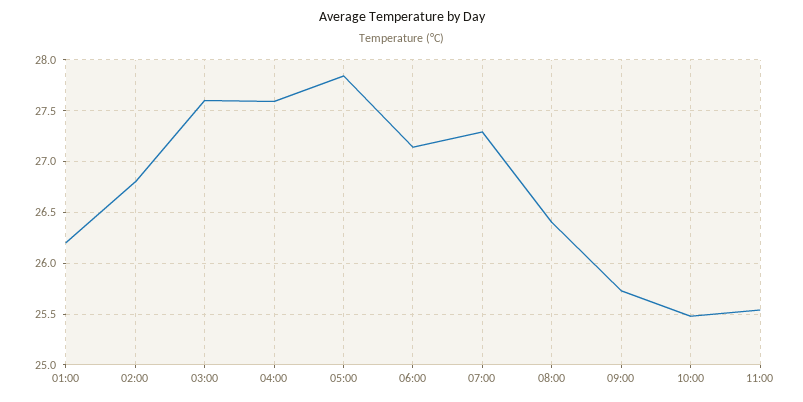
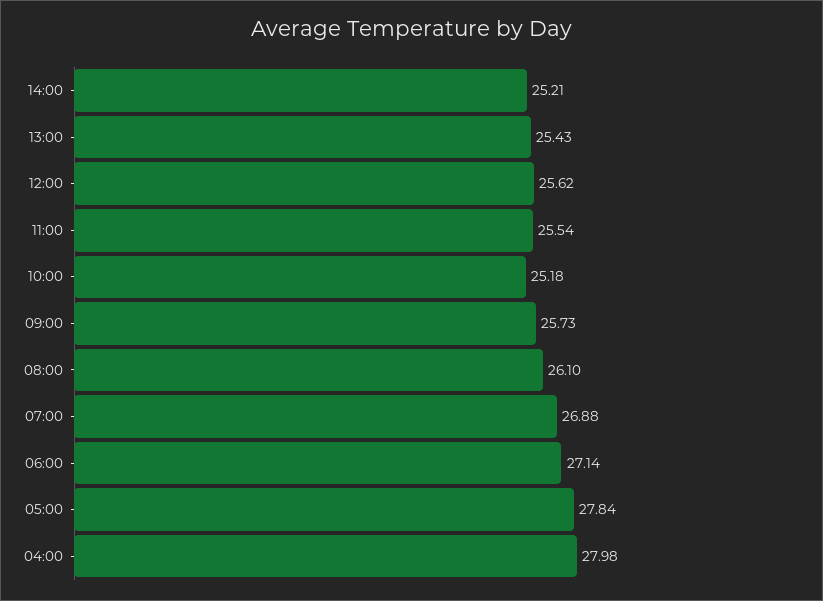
01:00: 26.2 -> none
02:00: 26.8 -> none
03:00: 27.6 -> none
04:00: 27.6 -> 27.98
07:00: 27.3 -> 26.88
08:00: 26.4 -> 26.1
10:00: 25.5 -> 25.18
14:00: none -> 25.21
13:00: none -> 25.43
12:00: none -> 25.62

